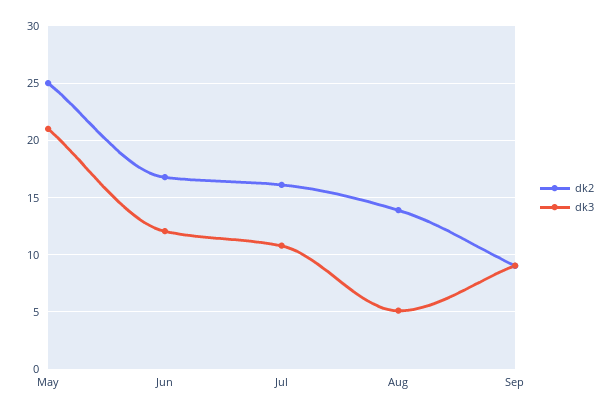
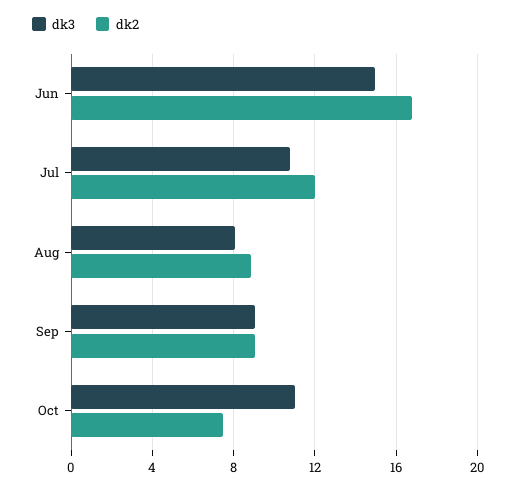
dk2, May: 25 -> none
dk3, May: 21 -> none
dk3, Jun: 12 -> 15
dk2, Jul: 16 -> 12
dk2, Aug: 14 -> 9
dk3, Aug: 5 -> 8
dk3, Oct: none -> 11
dk2, Oct: none -> 7.5

